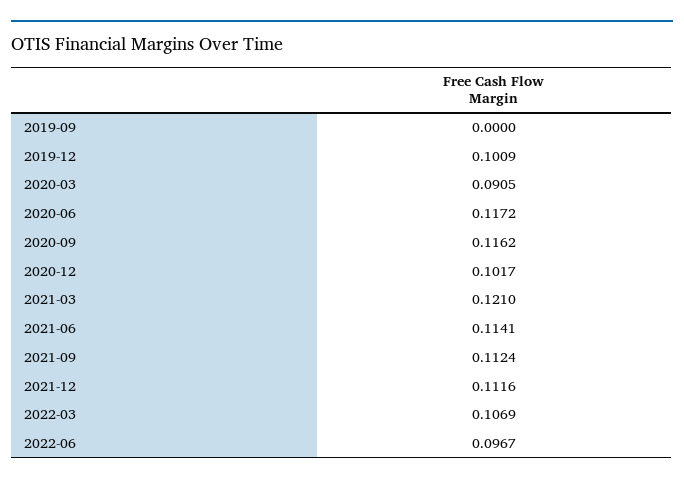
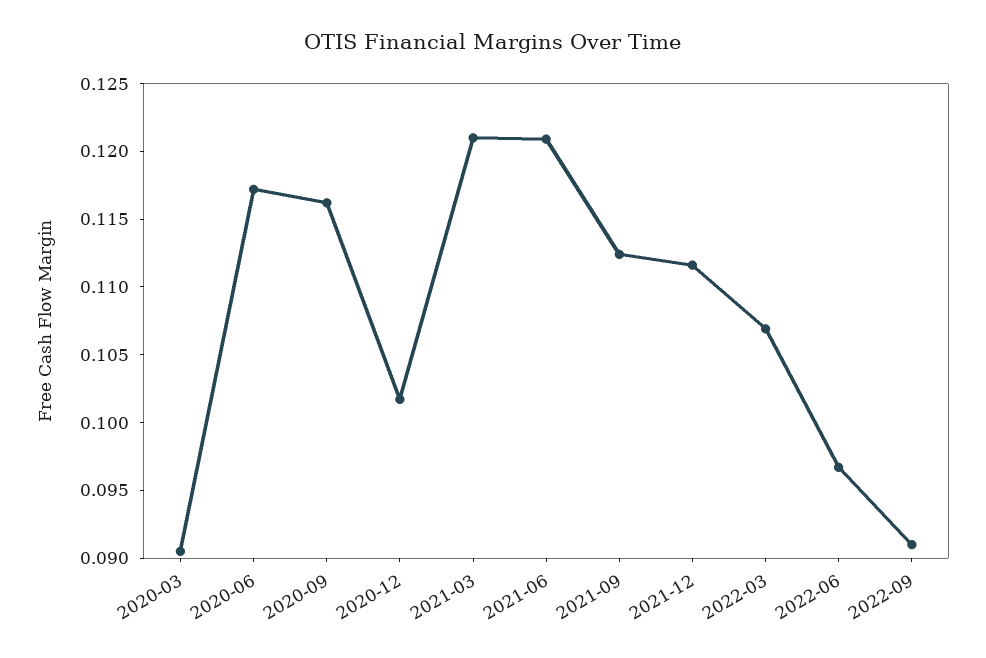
2019-09: 0 -> none
2019-12: 0.1009 -> none
2021-06: 0.1141 -> 0.121
2022-09: none -> 0.091

